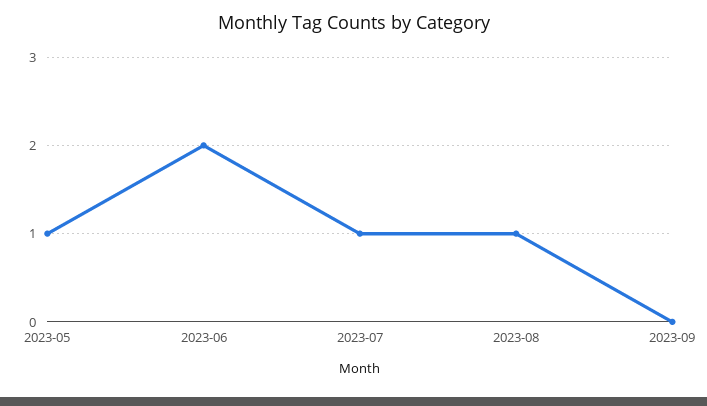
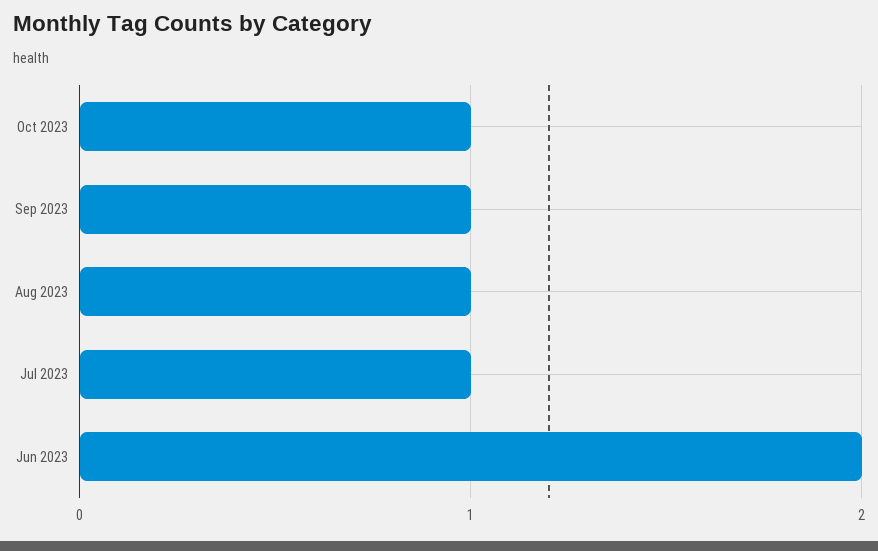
2023-05: 1 -> none
2023-09: 0 -> 1
Oct 2023: none -> 1

